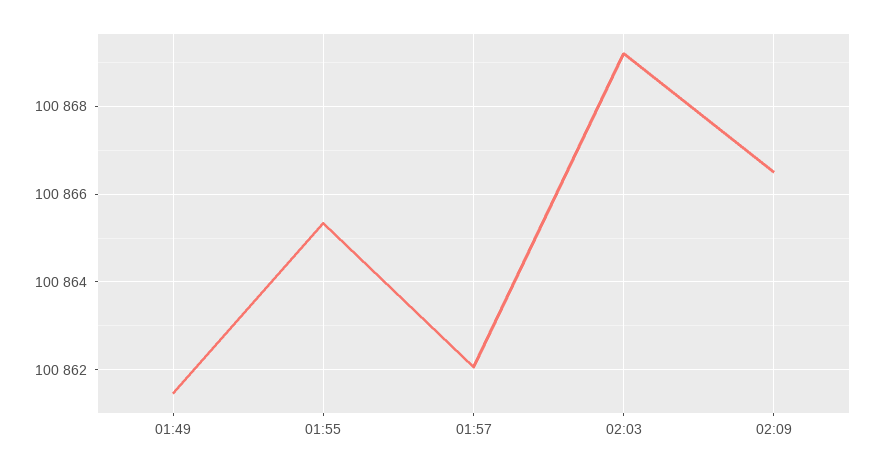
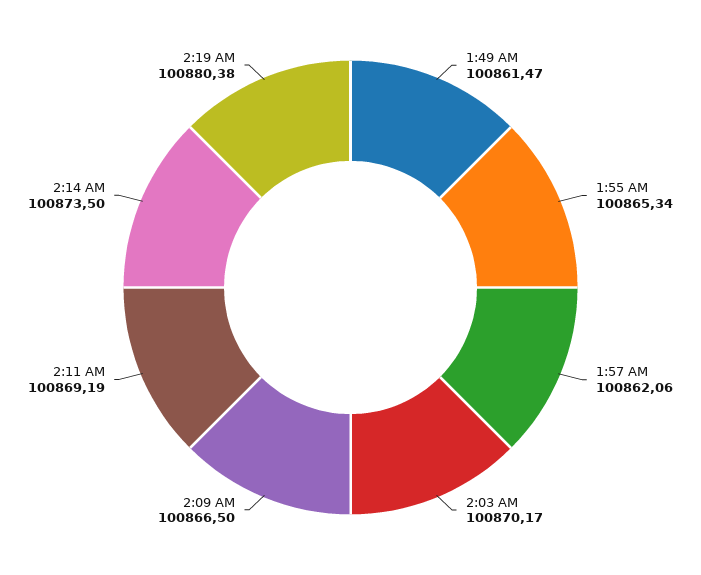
02:03: 100869.2 -> 100870.17
2:11 AM: none -> 100869.19
2:14 AM: none -> 100873.5
2:19 AM: none -> 100880.38

